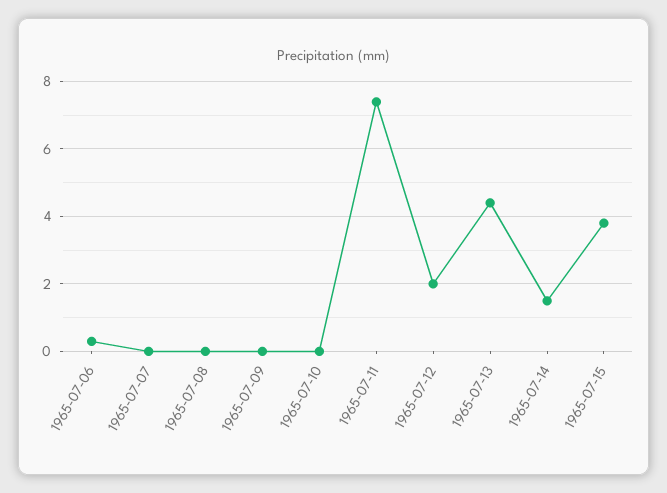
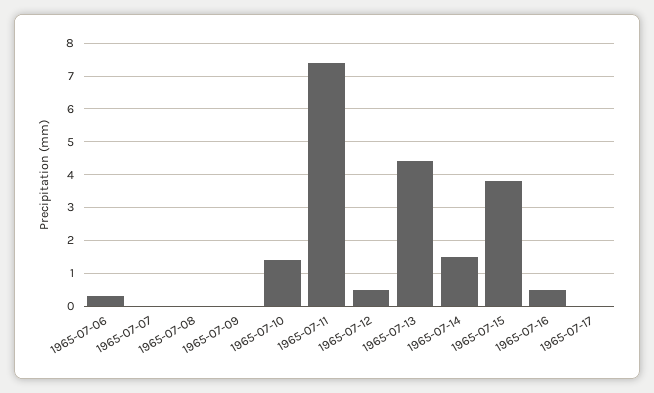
1965-07-10: 0 -> 1.5
1965-07-12: 2 -> 0.5
1965-07-16: none -> 0.5
1965-07-17: none -> 0

